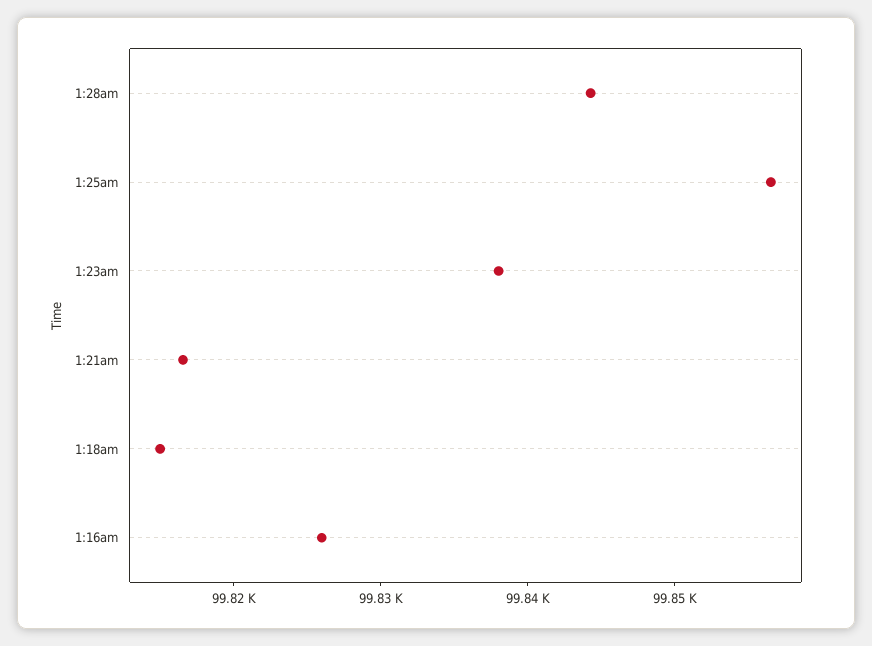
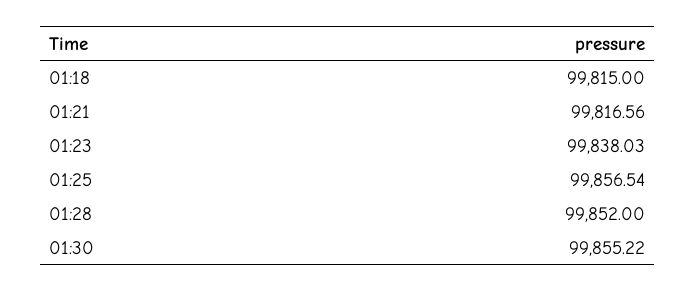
1:28am: 99844 -> 99852
1:16am: 99826 -> none
01:30: none -> 99855.22

